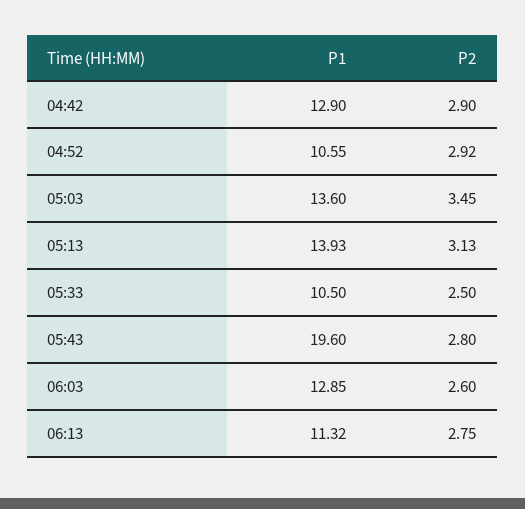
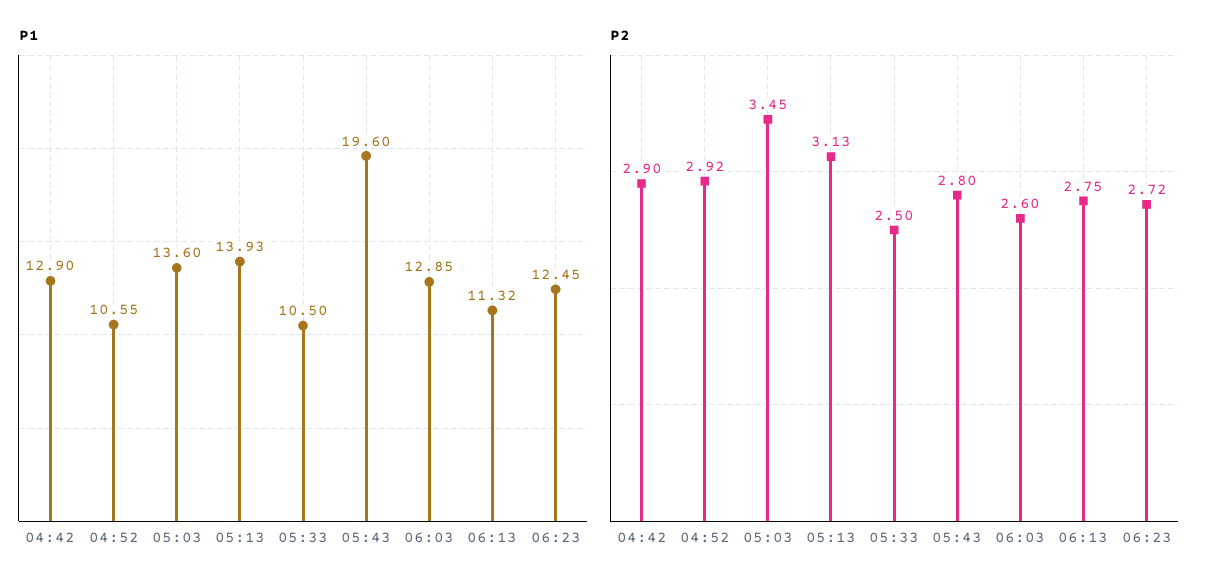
P1, 06:23: none -> 12.45
P2, 06:23: none -> 2.72

